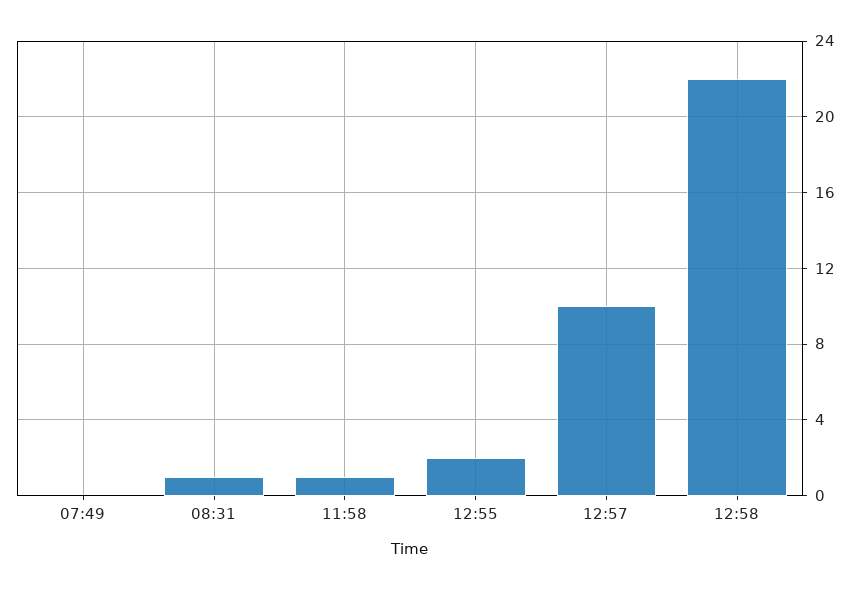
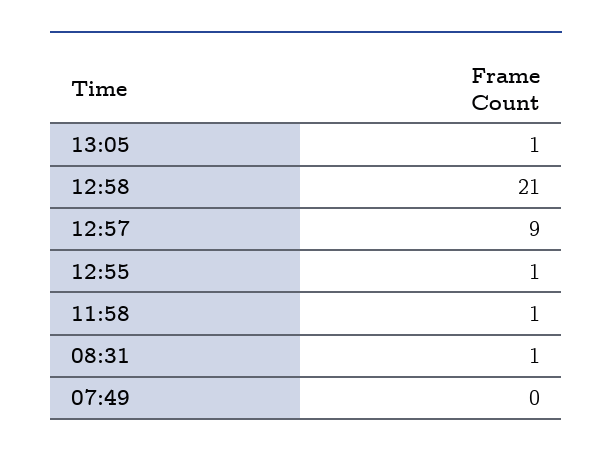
12:55: 2 -> 1
12:57: 10 -> 9
12:58: 22 -> 21
13:05: none -> 1

